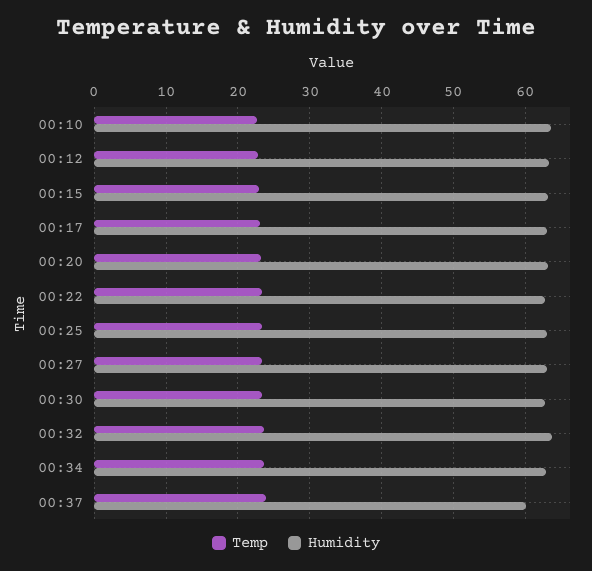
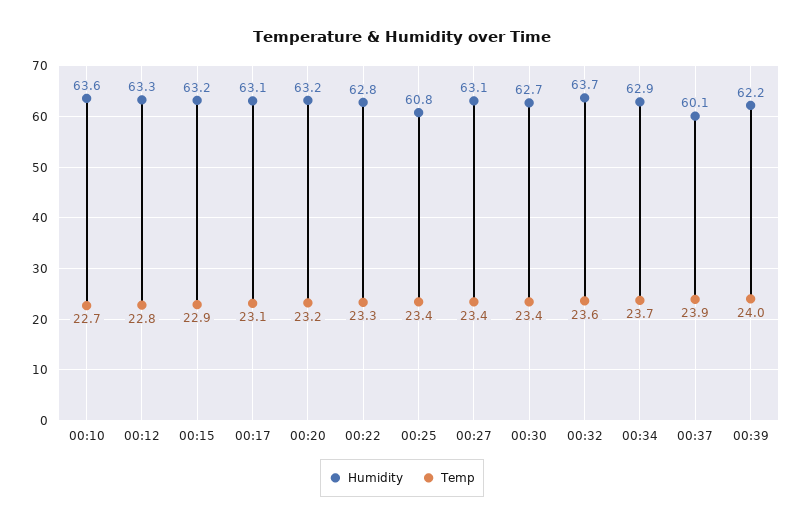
Humidity, 00:25: 63 -> 60.8
Humidity, 00:39: none -> 62.2
Temp, 00:39: none -> 24

